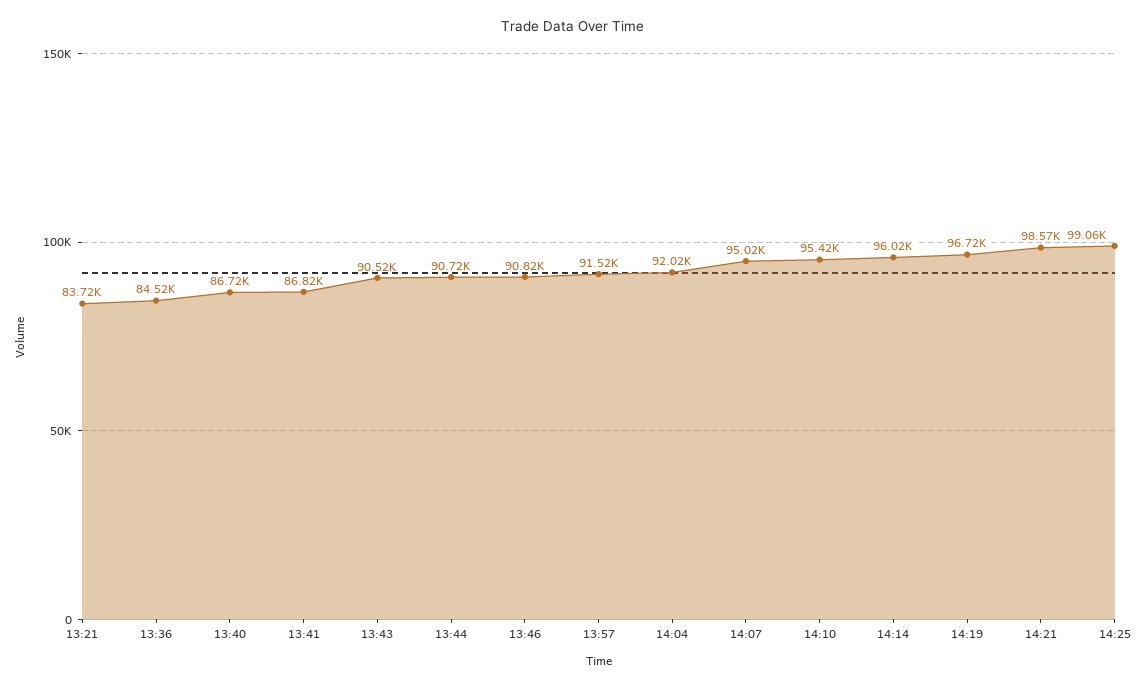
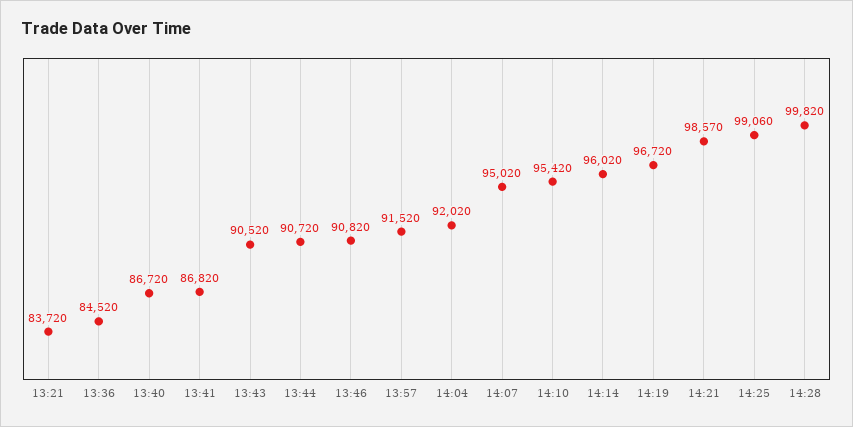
14:28: none -> 99820

